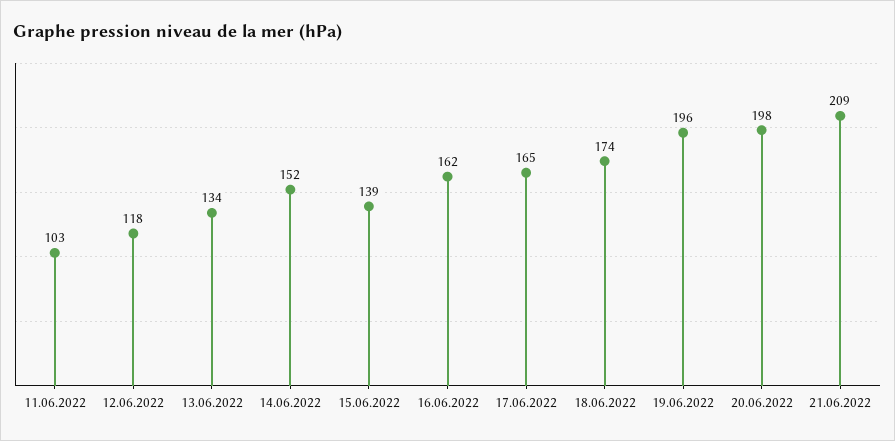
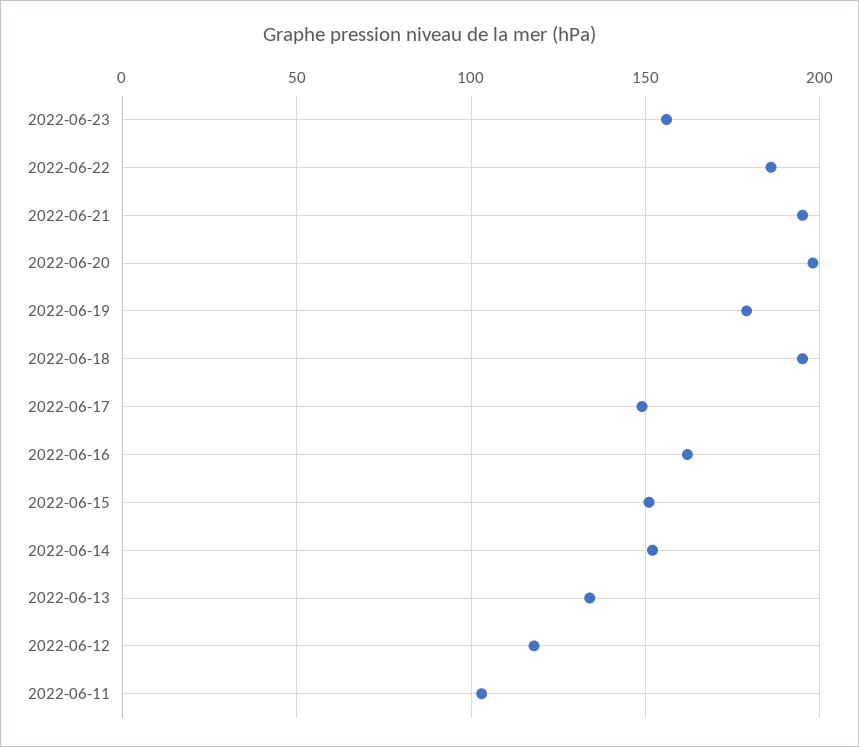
15.06.2022: 139 -> 150
17.06.2022: 165 -> 150
18.06.2022: 174 -> 195
19.06.2022: 196 -> 180
21.06.2022: 209 -> 195
2022-06-23: none -> 155
2022-06-22: none -> 185

